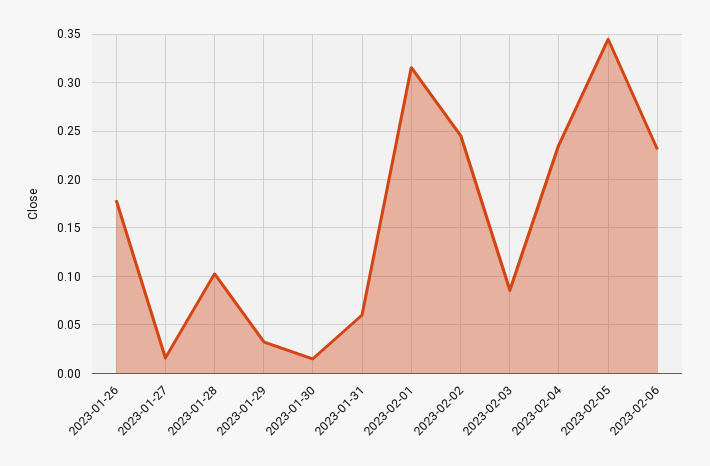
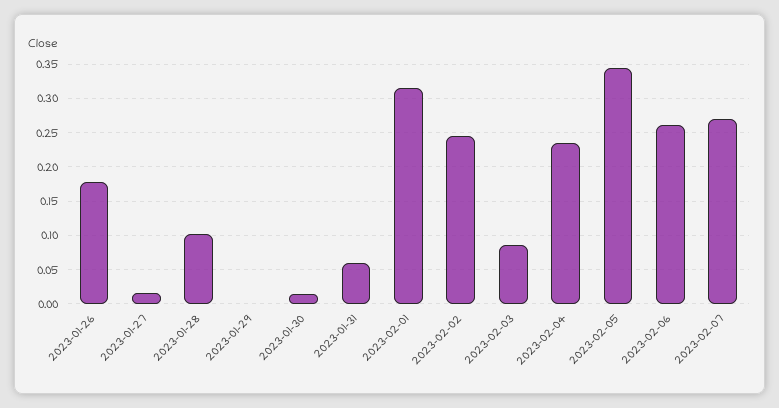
2023-01-29: 0.03 -> 0
2023-02-06: 0.23 -> 0.26
2023-02-07: none -> 0.27

